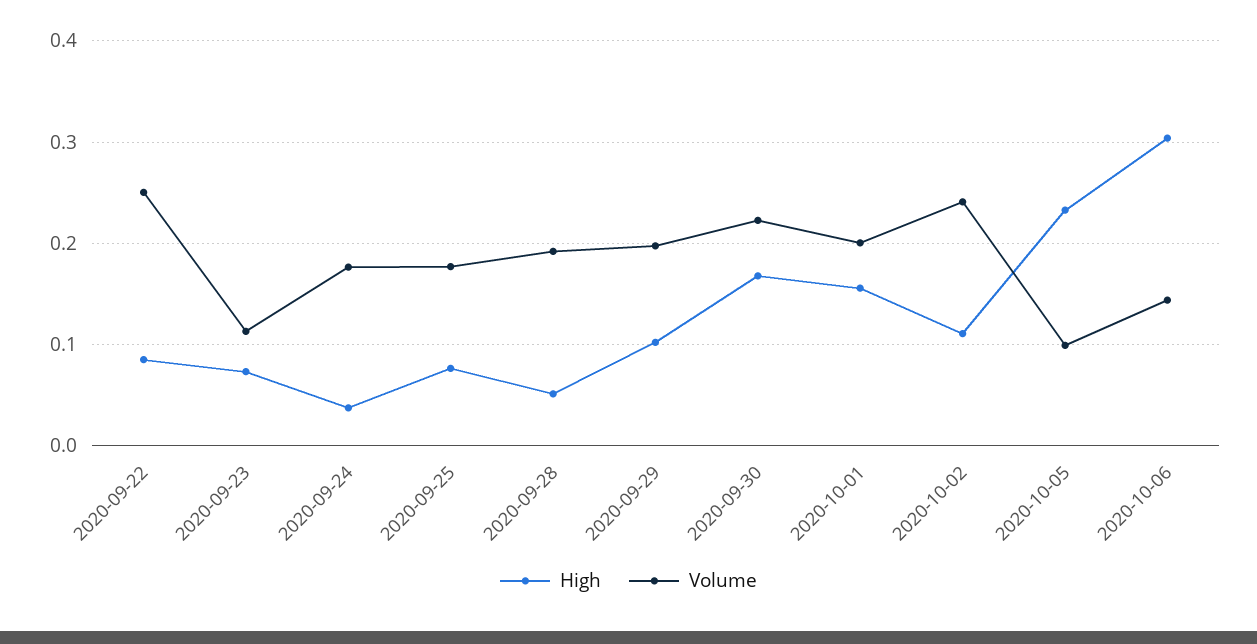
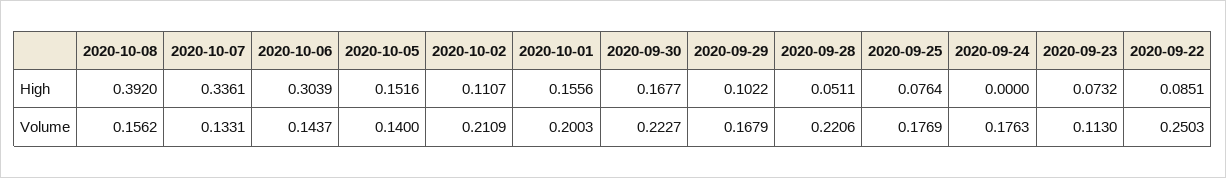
High, 2020-09-24: 0.04 -> 0
Volume, 2020-09-28: 0.19 -> 0.2206
Volume, 2020-09-29: 0.2 -> 0.1679
Volume, 2020-10-02: 0.24 -> 0.2109
High, 2020-10-05: 0.23 -> 0.1516
Volume, 2020-10-05: 0.1 -> 0.14
High, 2020-10-08: none -> 0.392
High, 2020-10-07: none -> 0.3361
Volume, 2020-10-08: none -> 0.1562
Volume, 2020-10-07: none -> 0.1331

